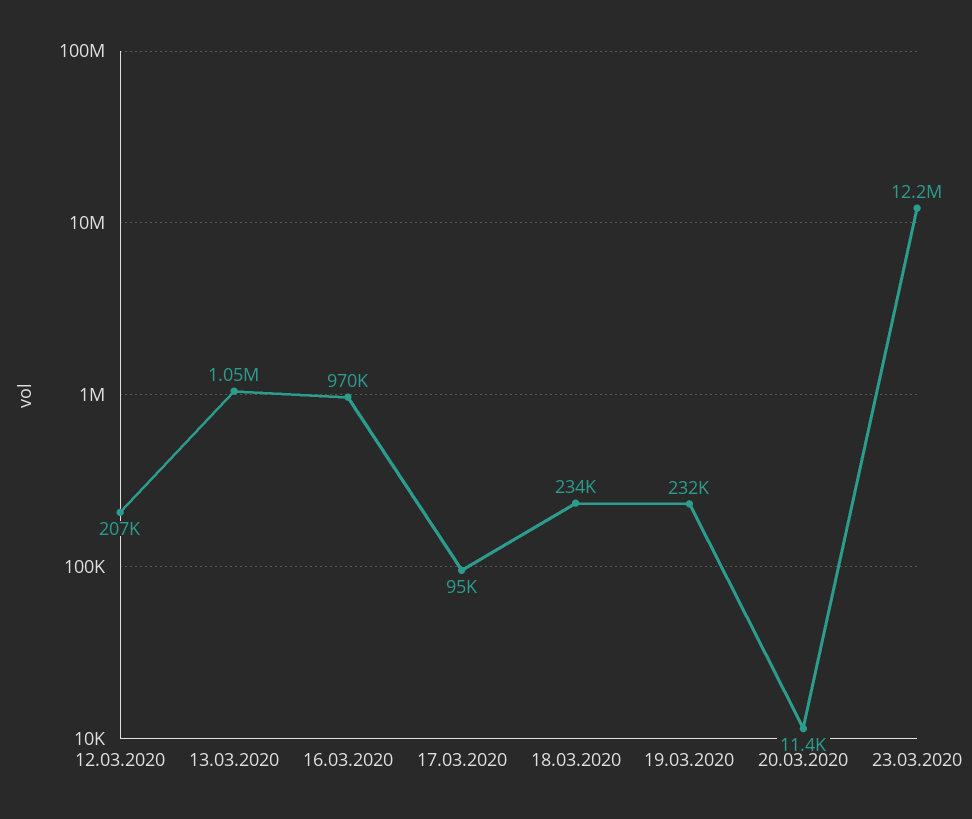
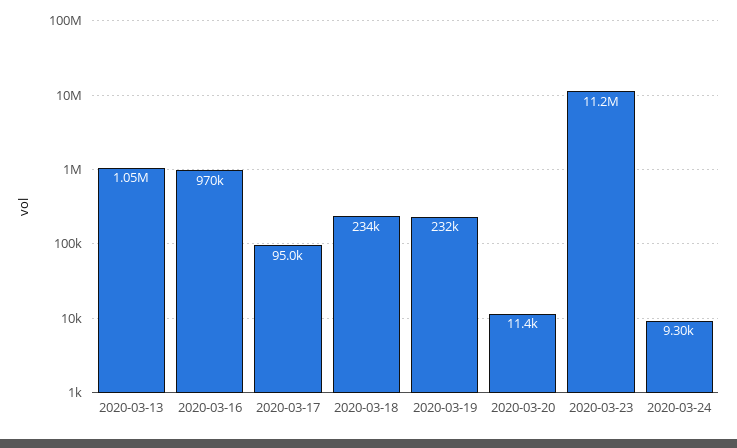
12.03.2020: 207000 -> none
23.03.2020: 12200000 -> 11200000
2020-03-24: none -> 9300

